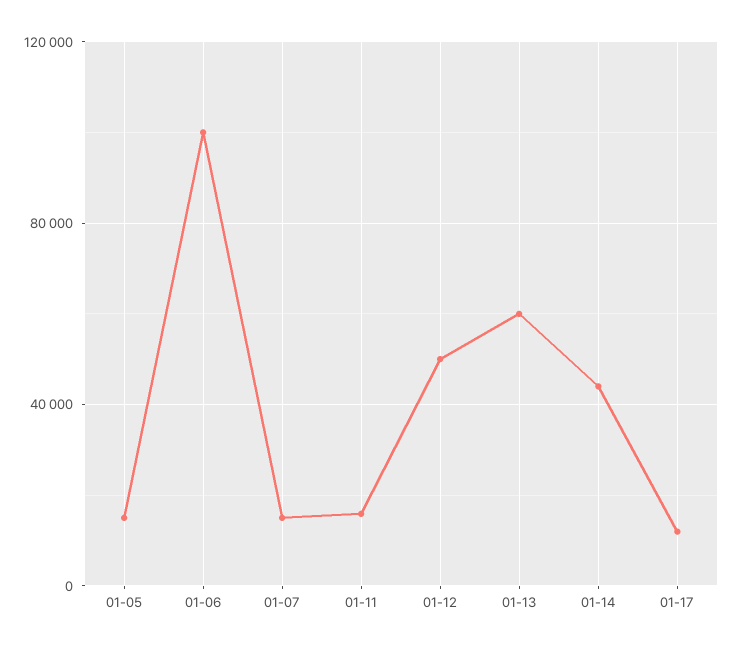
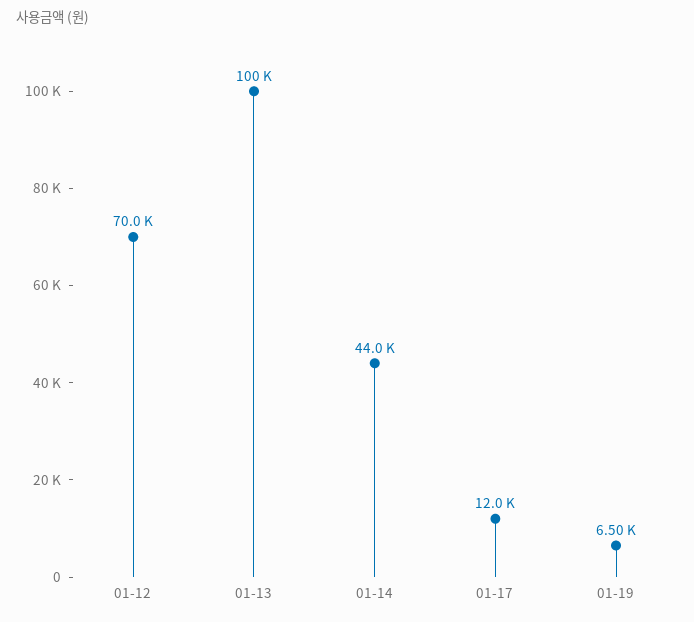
01-05: 15000 -> none
01-06: 100000 -> none
01-07: 15000 -> none
01-11: 15000 -> none
01-12: 50000 -> 70000
01-13: 60000 -> 100000
01-19: none -> 6500

